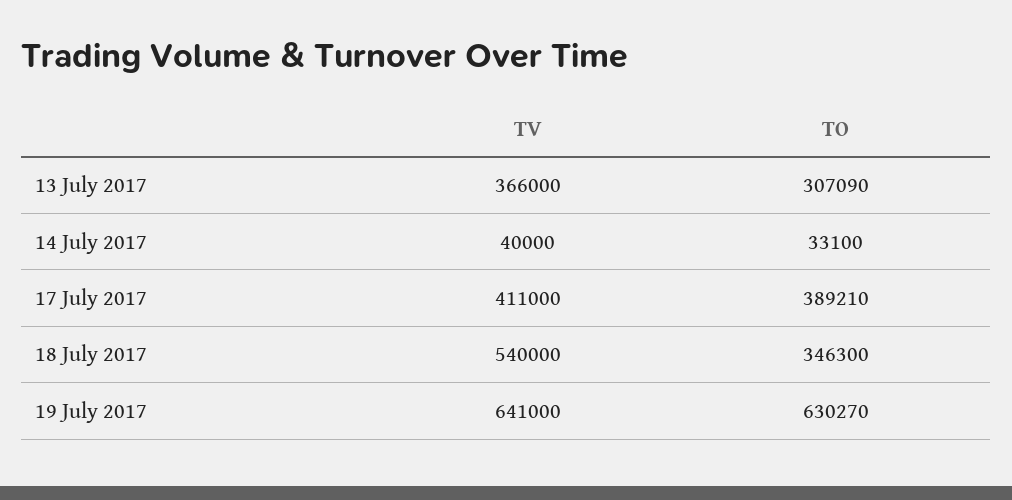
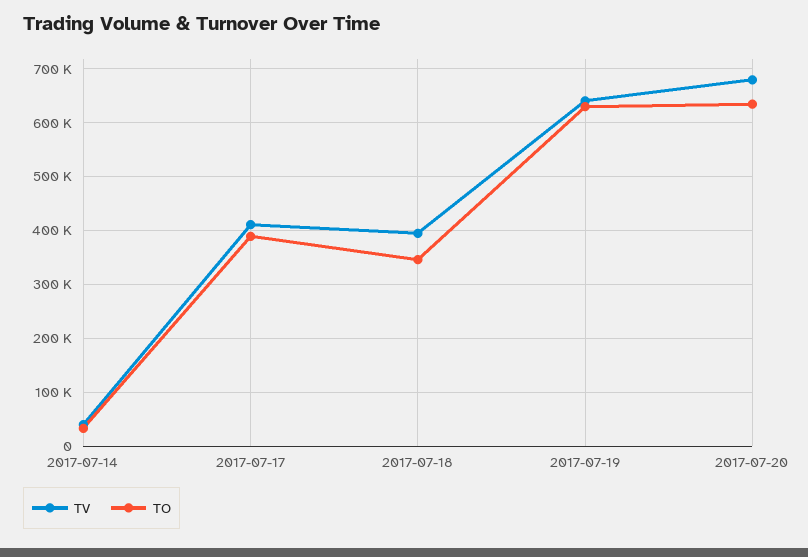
TV, 13 July 2017: 366000 -> none
TO, 13 July 2017: 307090 -> none
TV, 18 July 2017: 540000 -> 400000
TV, 2017-07-20: none -> 680000
TO, 2017-07-20: none -> 640000

